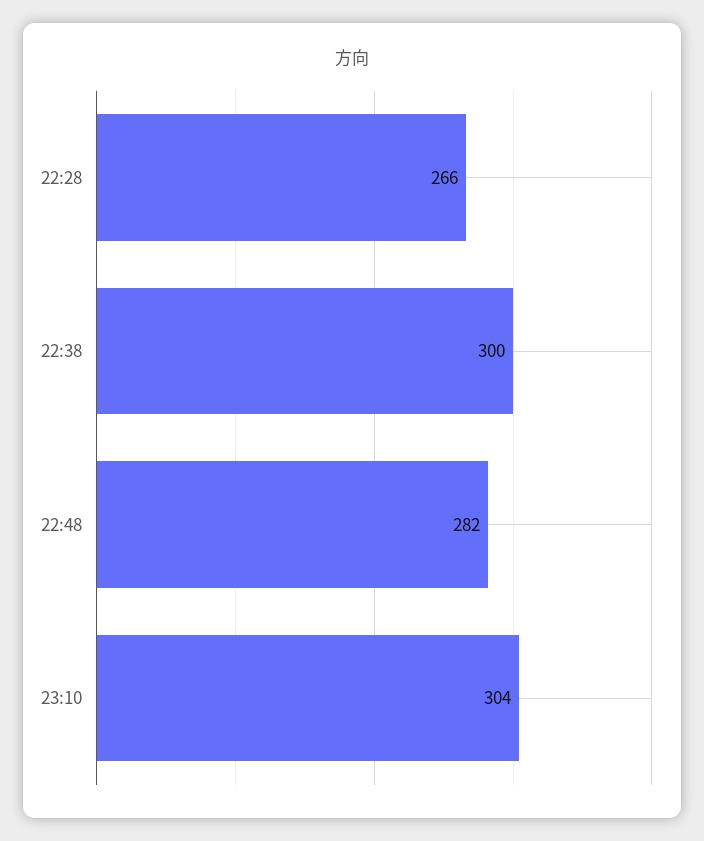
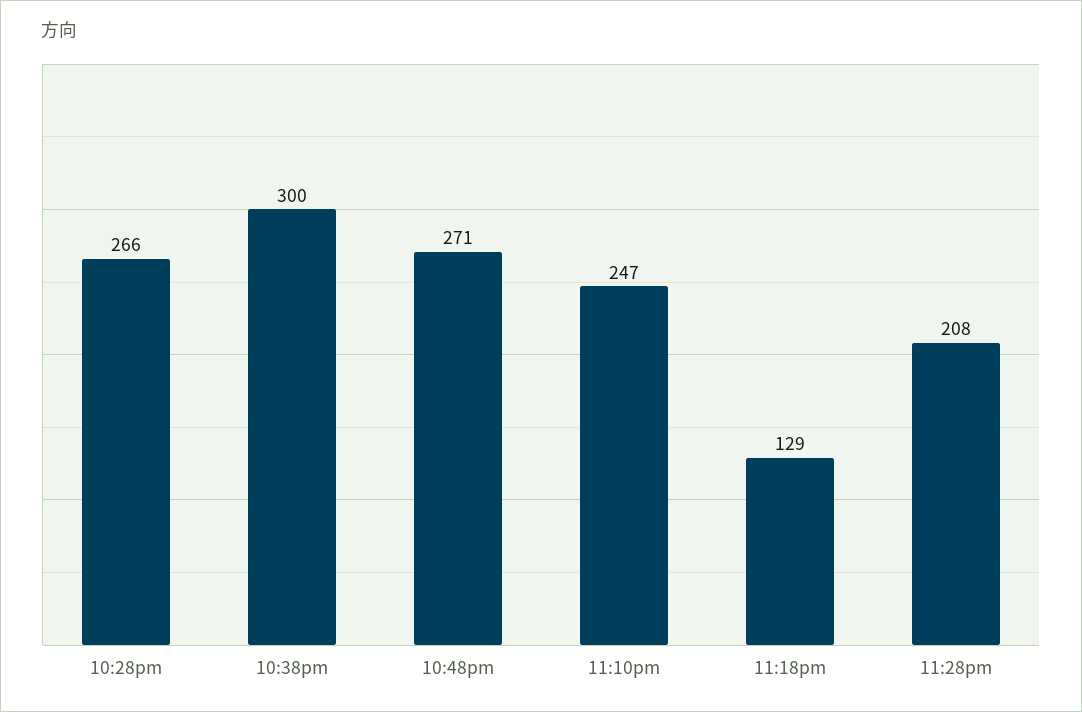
22:48: 282 -> 271
23:10: 304 -> 247
11:18pm: none -> 129
11:28pm: none -> 208

